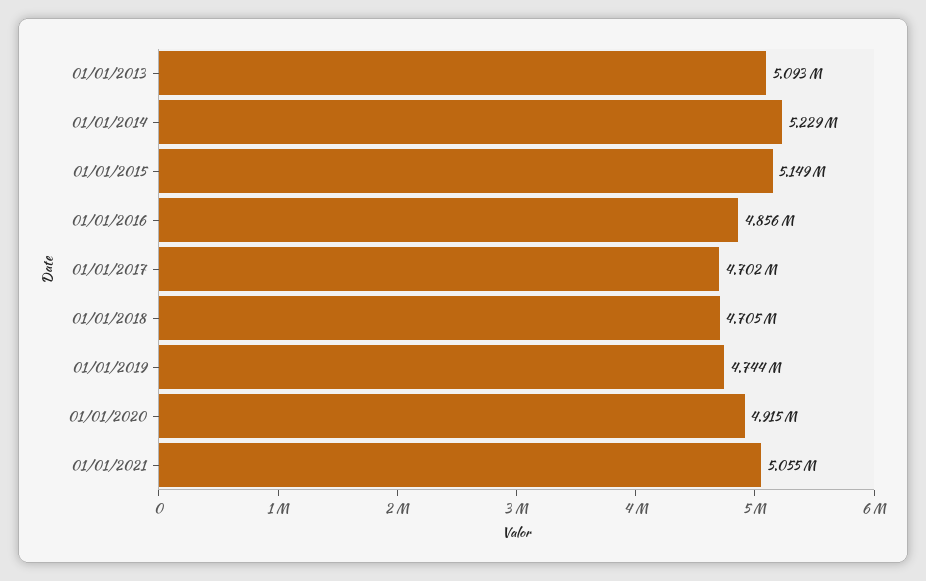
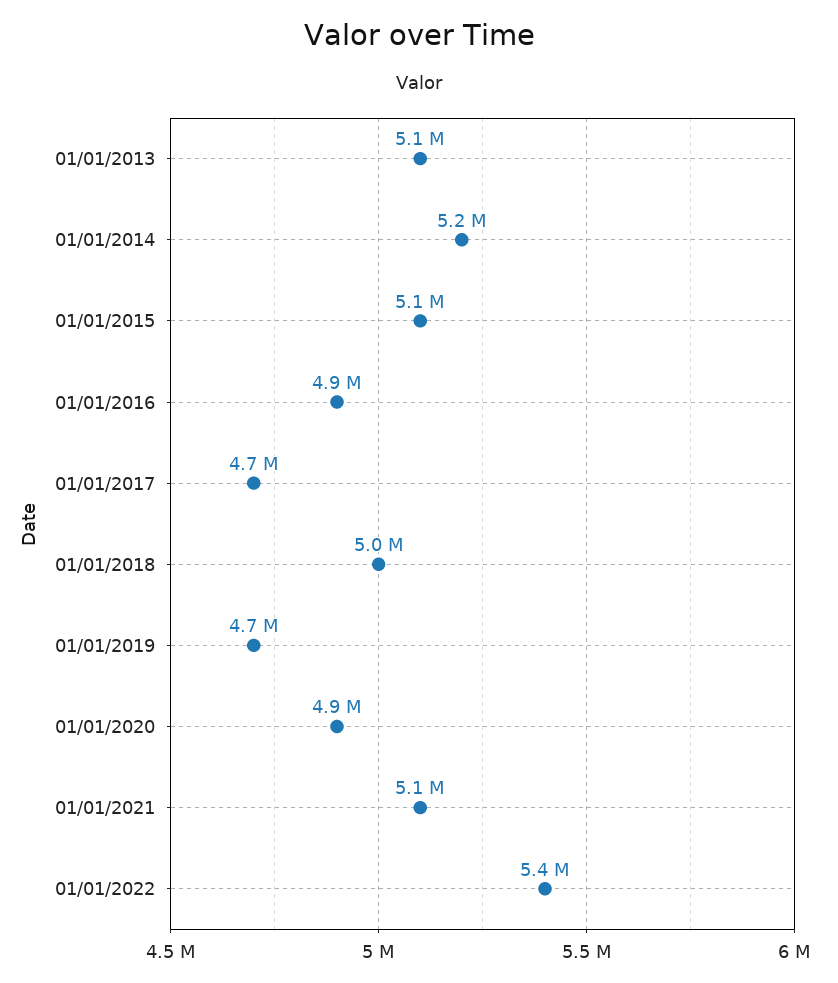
01/01/2018: 4705000 -> 5000000
01/01/2022: none -> 5400000

